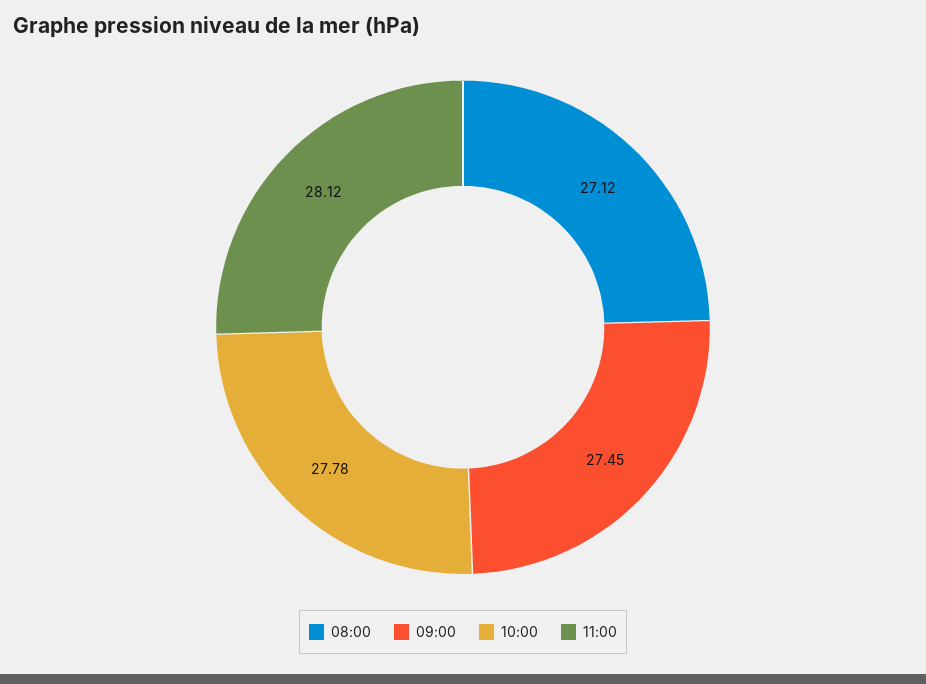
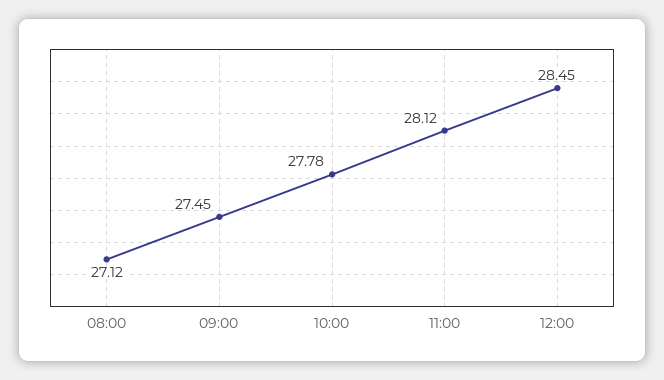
12:00: none -> 28.45

